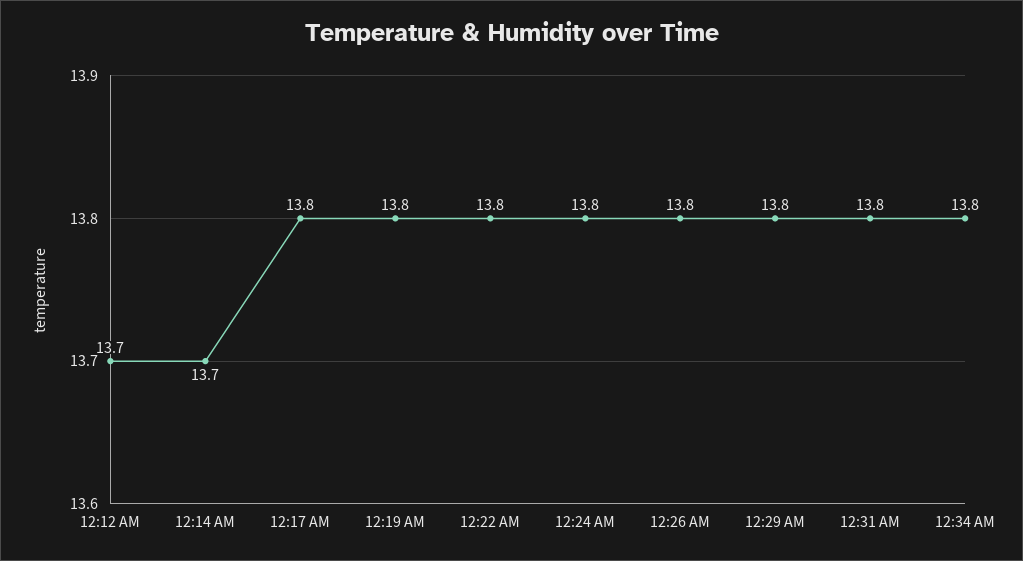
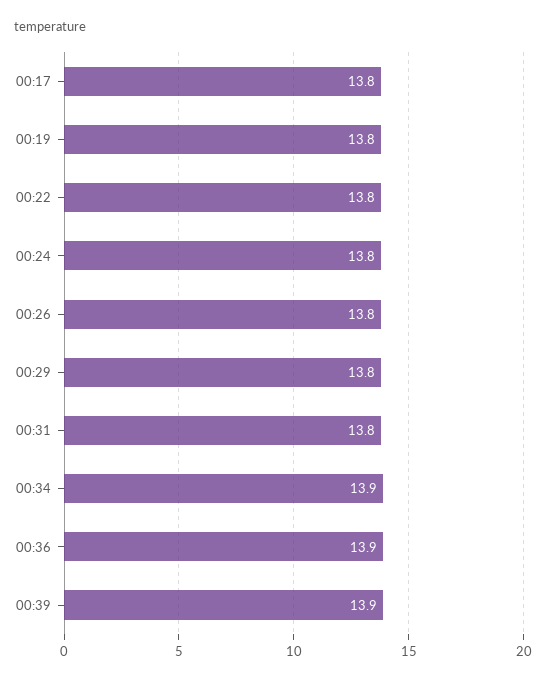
12:12 AM: 13.7 -> none
12:14 AM: 13.7 -> none
12:34 AM: 13.8 -> 13.9
00:36: none -> 13.9
00:39: none -> 13.9

